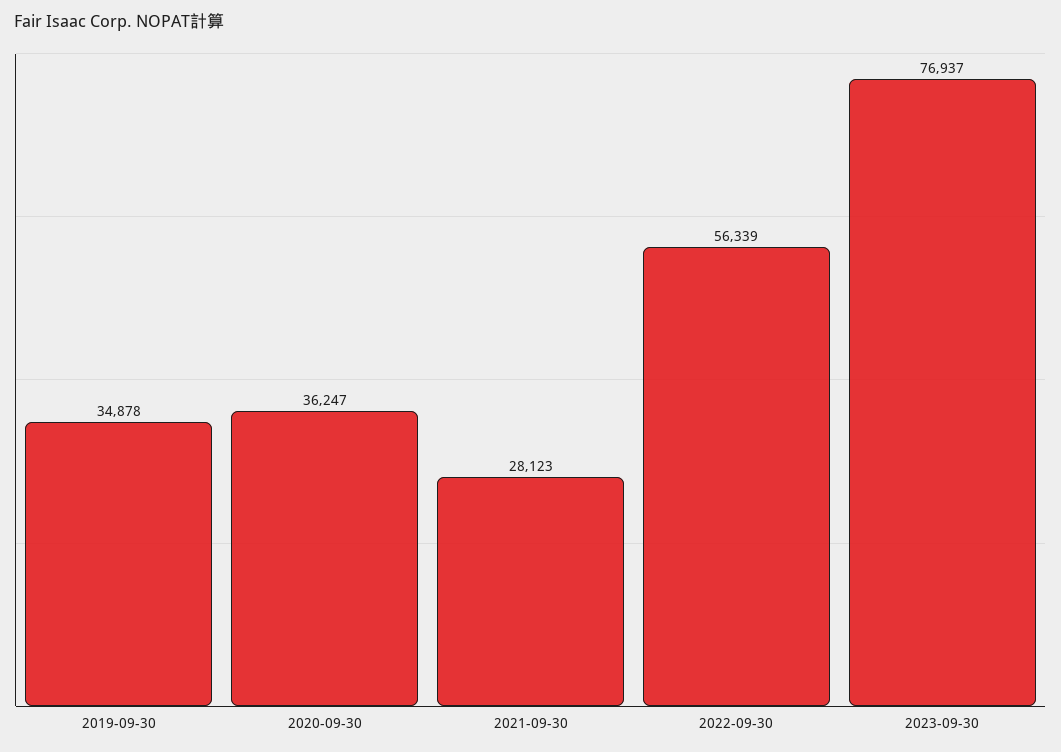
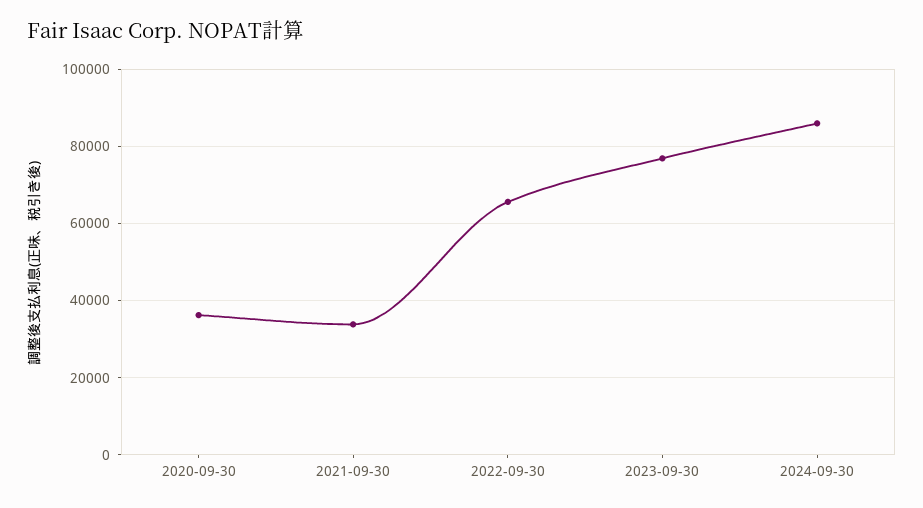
2019-09-30: 34878 -> none
2021-09-30: 28123 -> 34000
2022-09-30: 56339 -> 66000
2024-09-30: none -> 86000

